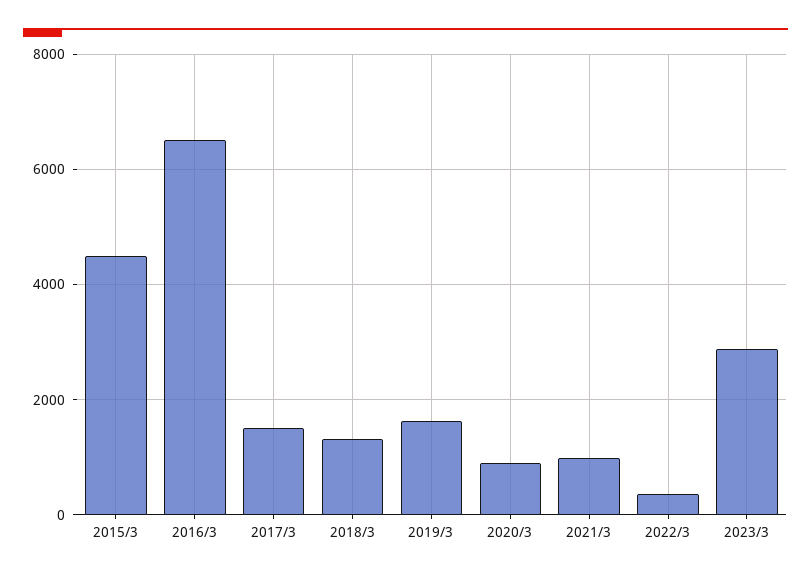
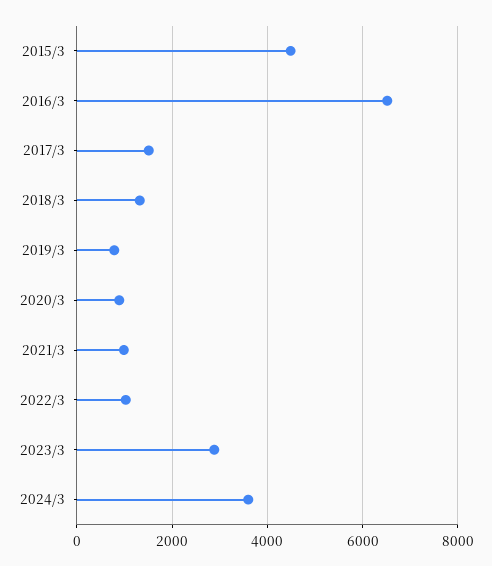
2019/3: 1600 -> 800
2022/3: 400 -> 1000
2024/3: none -> 3600

